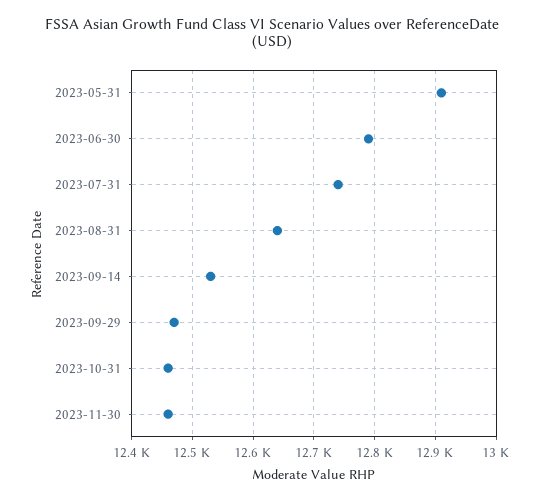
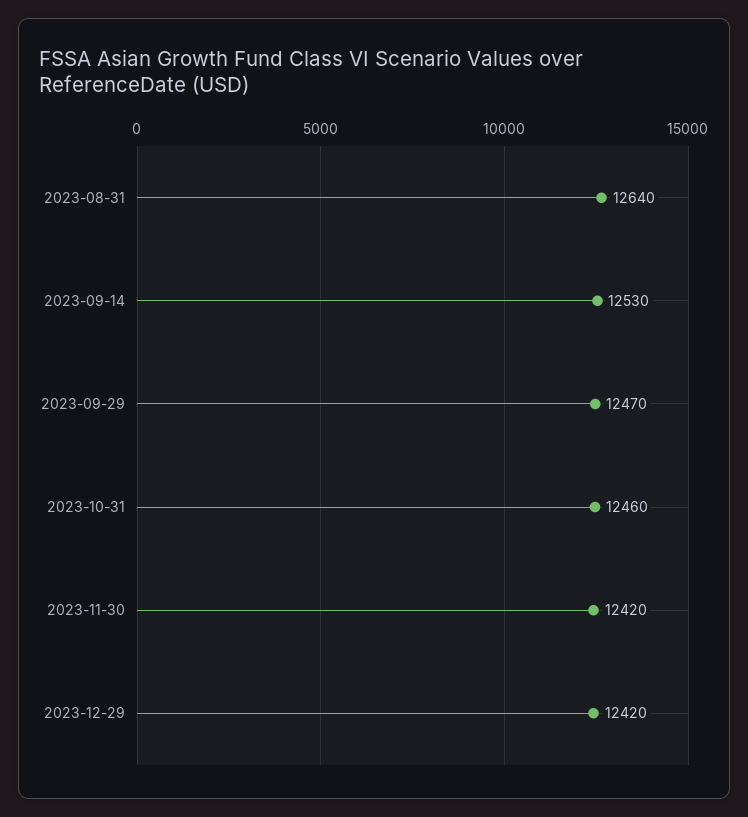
2023-05-31: 12910 -> none
2023-06-30: 12790 -> none
2023-07-31: 12740 -> none
2023-11-30: 12460 -> 12420
2023-12-29: none -> 12420

